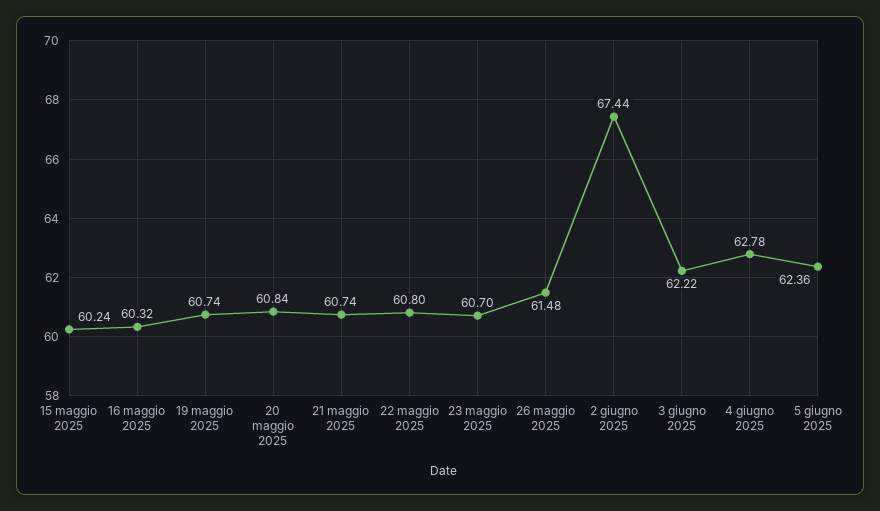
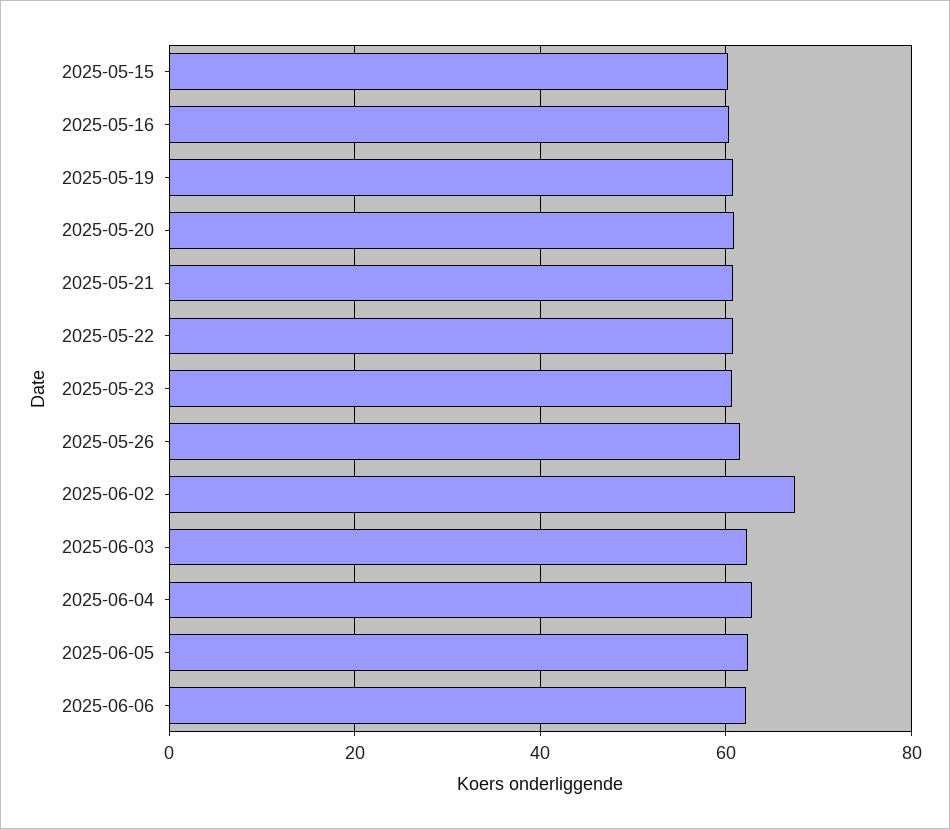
2025-06-06: none -> 62

